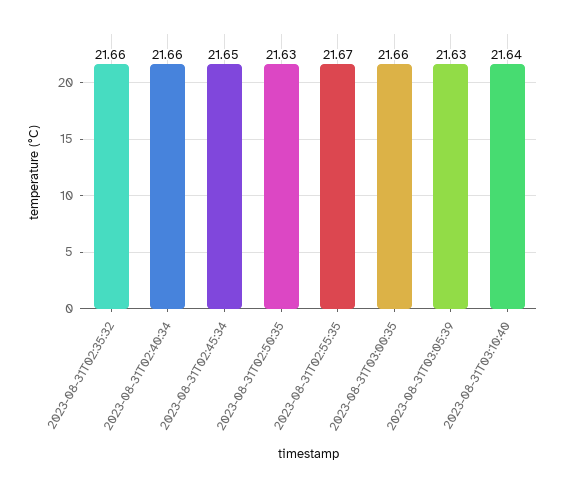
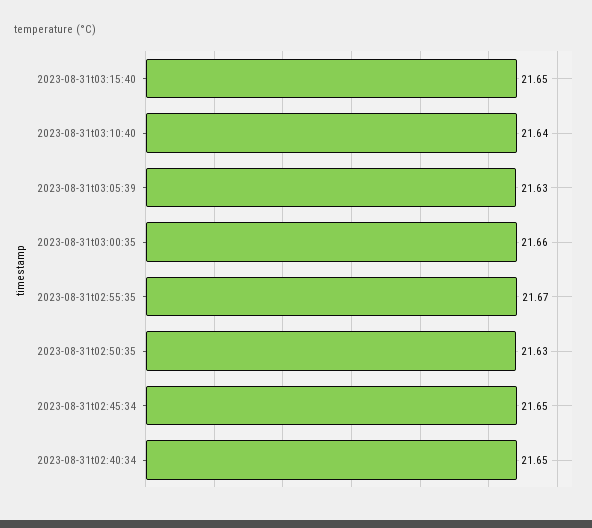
2023-08-31T02:35:32: 21.66 -> none
2023-08-31T02:40:34: 21.66 -> 21.65
2023-08-31t03:15:40: none -> 21.65

